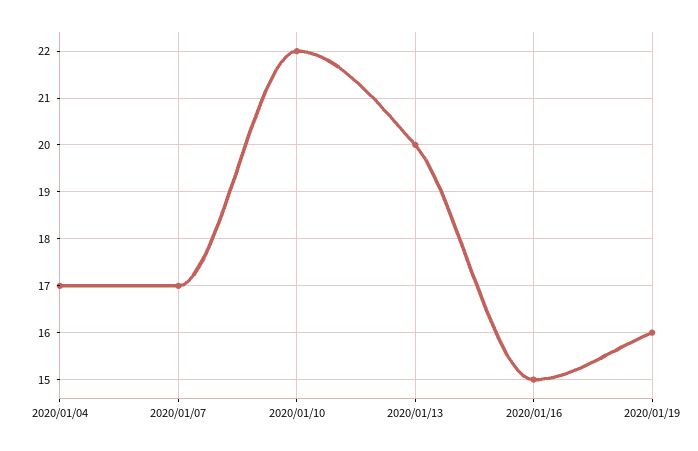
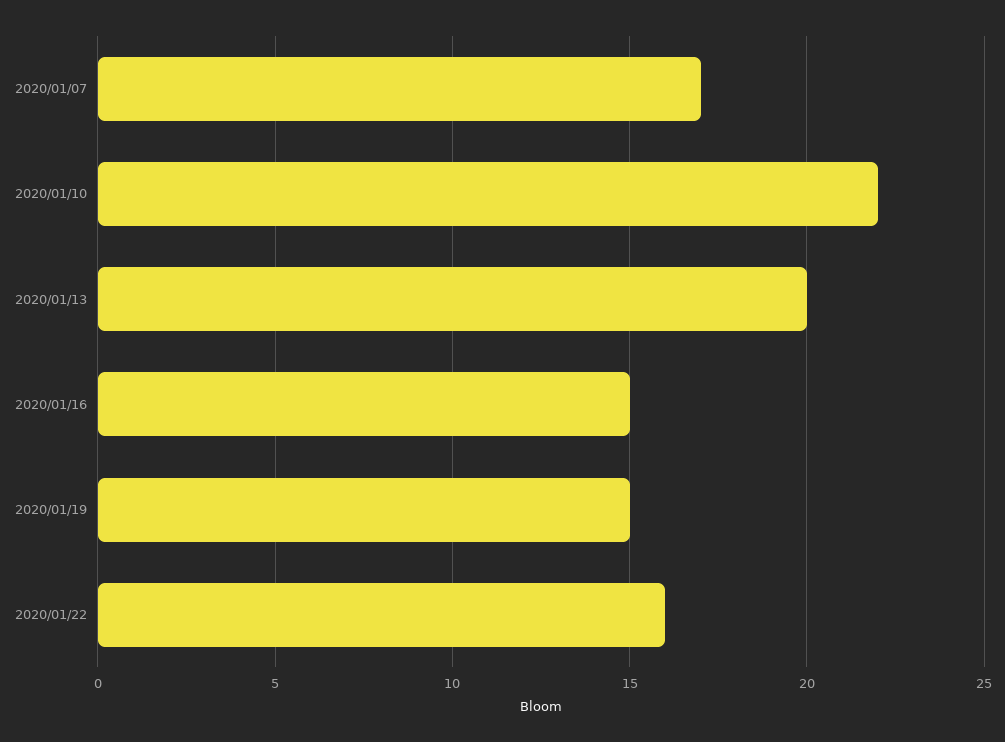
2020/01/04: 17 -> none
2020/01/19: 16 -> 15
2020/01/22: none -> 16

